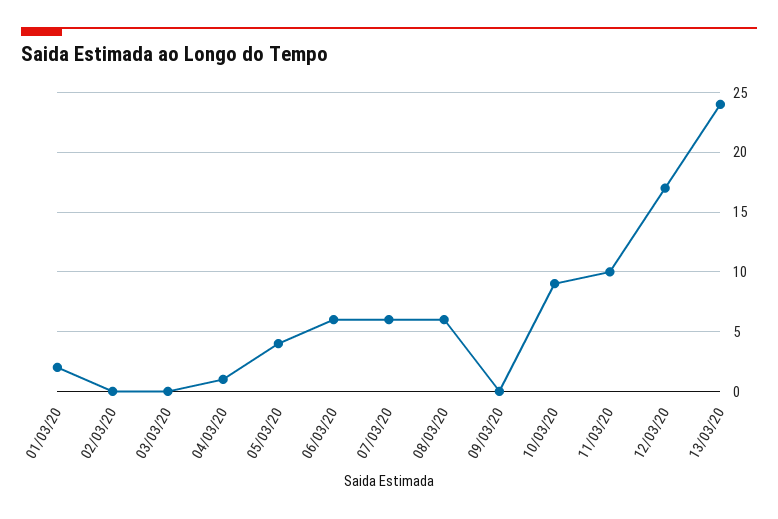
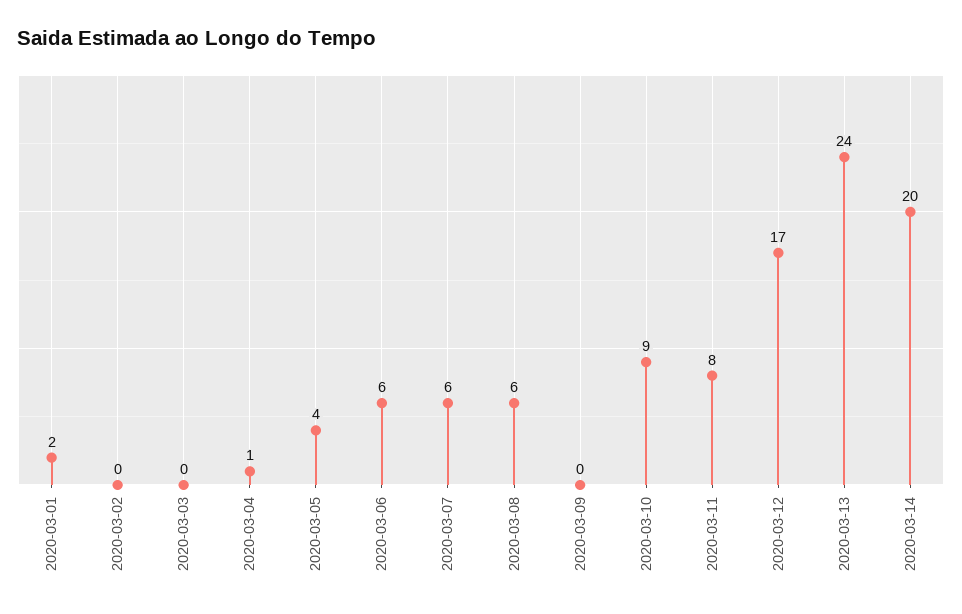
11/03/20: 10 -> 8
2020-03-14: none -> 20

